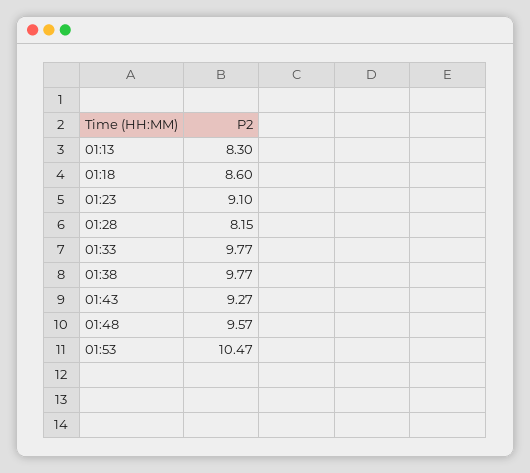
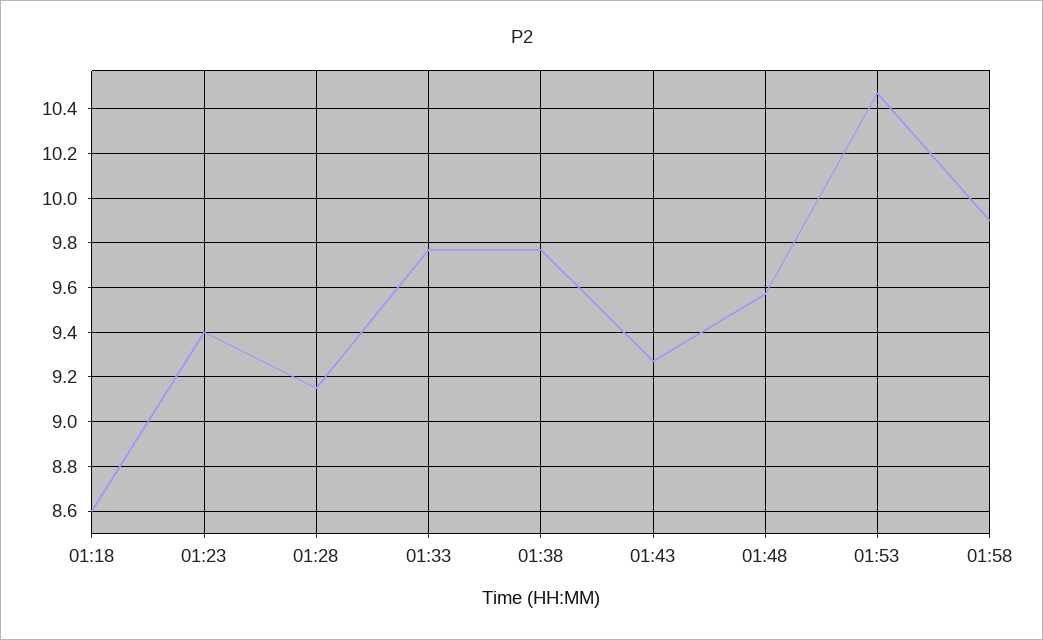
01:13: 8.3 -> none
01:23: 9.1 -> 9.4
01:28: 8.15 -> 9.15
01:58: none -> 9.9

